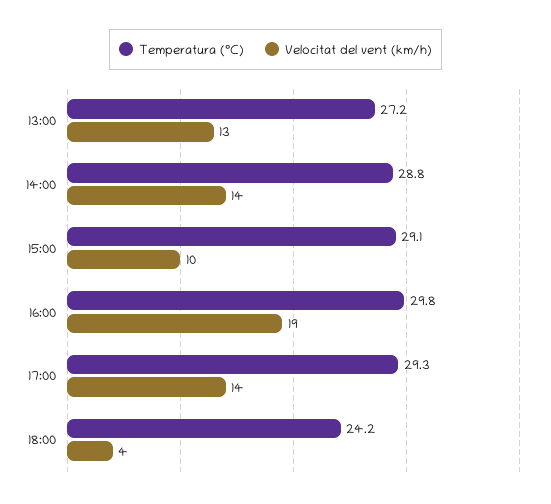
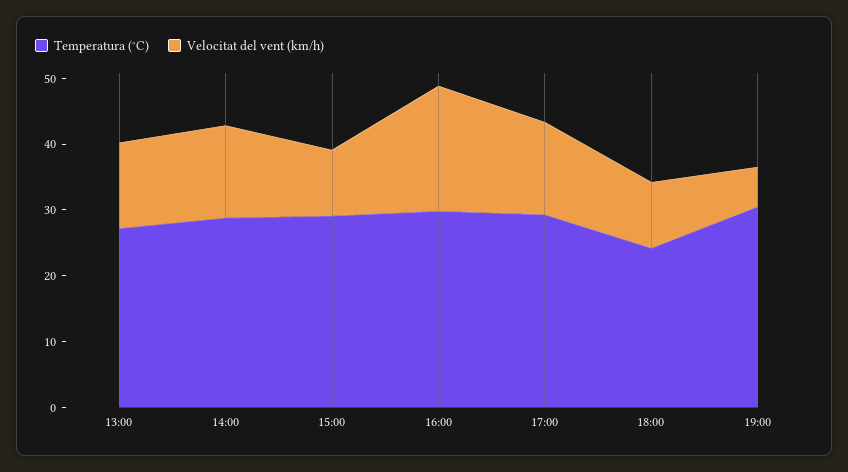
Velocitat del vent (km/h), 18:00: 4 -> 10
Temperatura (°C), 19:00: none -> 30
Velocitat del vent (km/h), 19:00: none -> 6

